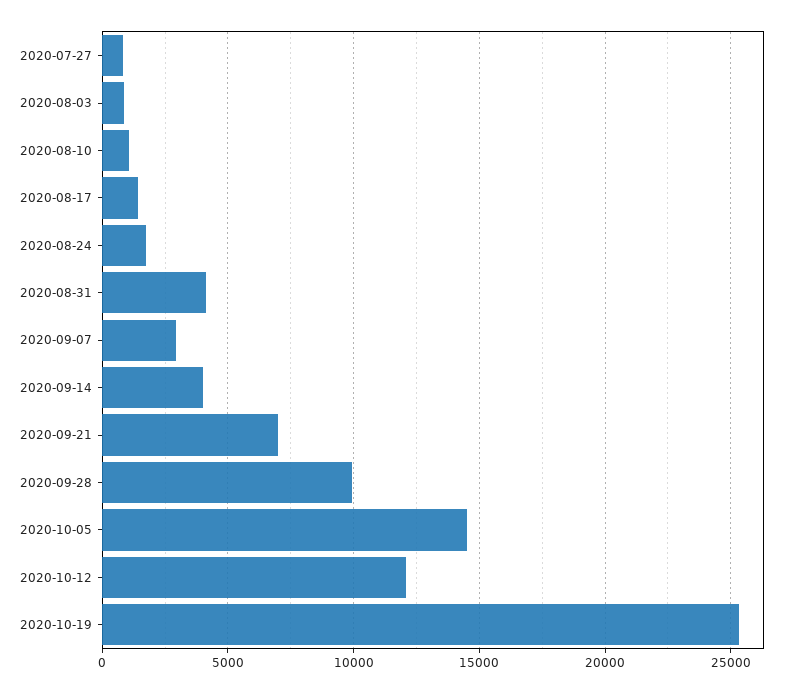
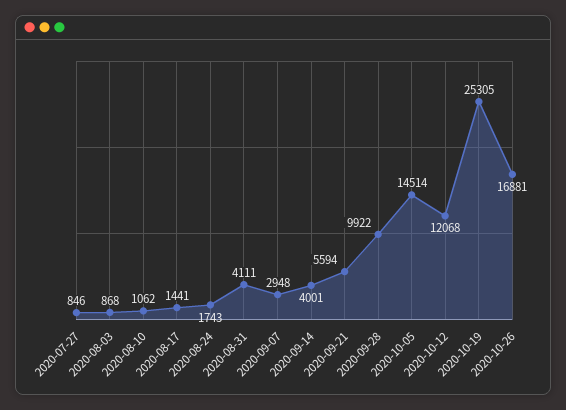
2020-09-21: 7000 -> 5594
2020-10-26: none -> 16881

